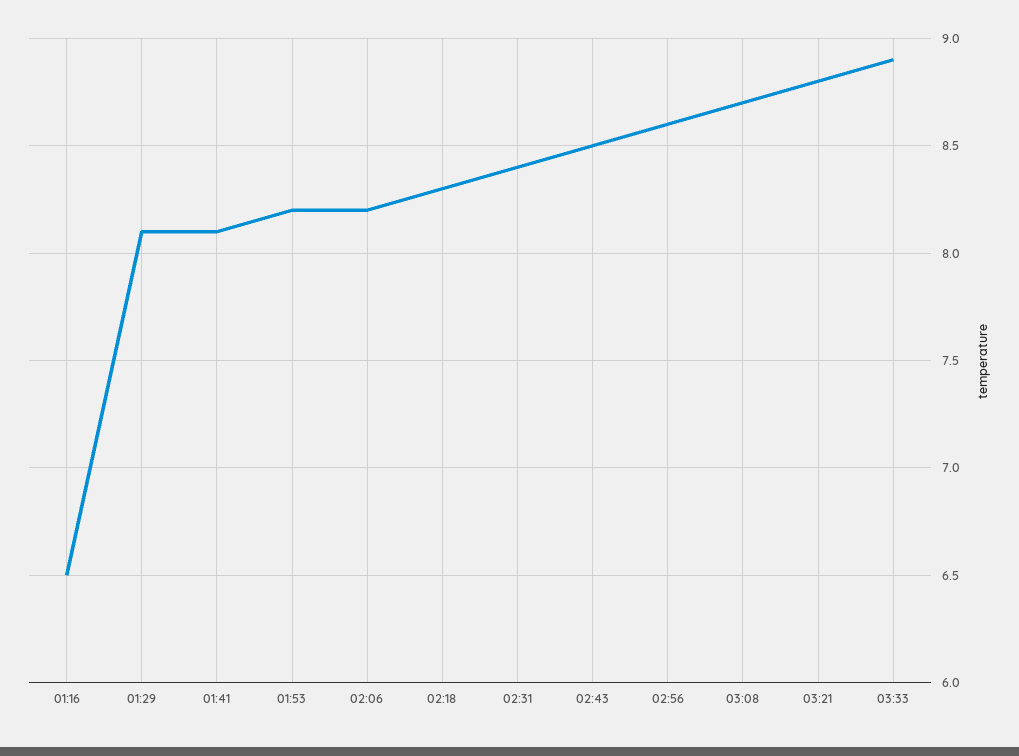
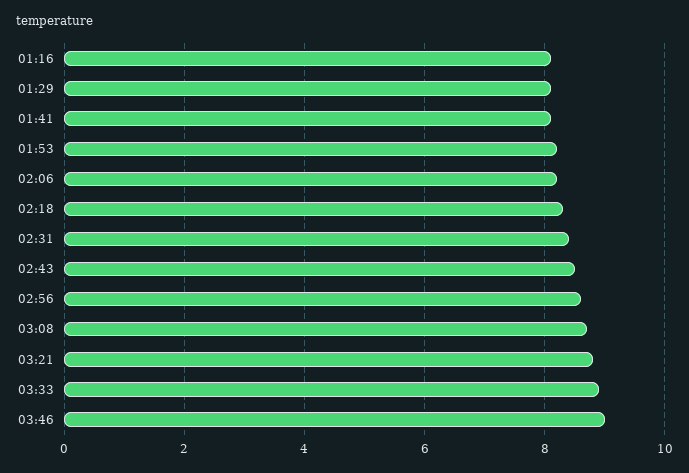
01:16: 6.5 -> 8
03:46: none -> 9

